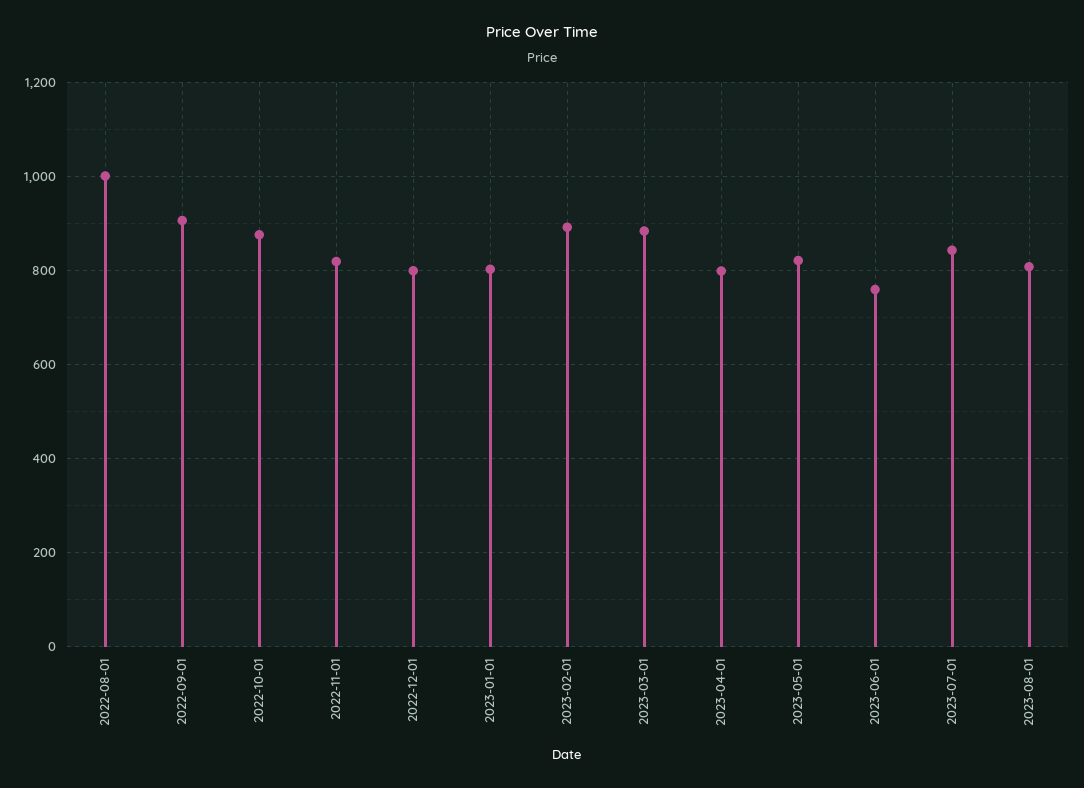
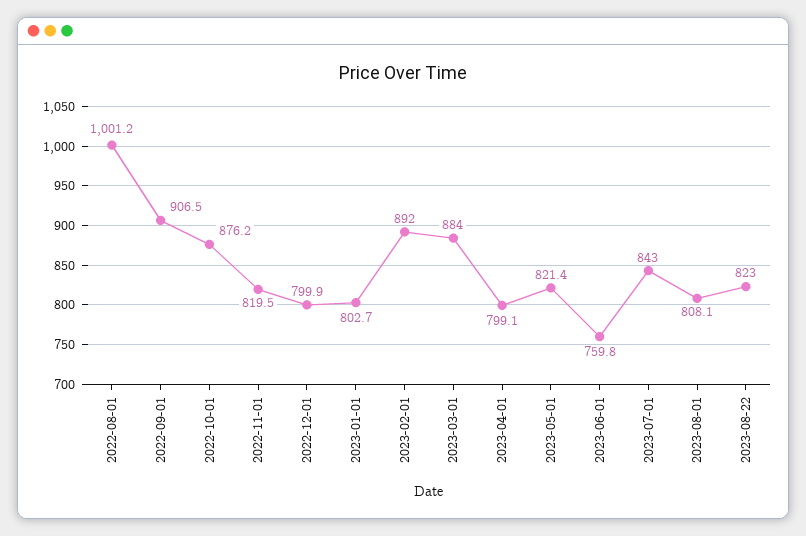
2023-08-22: none -> 823

